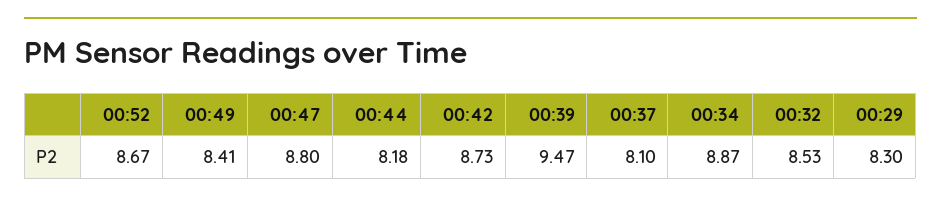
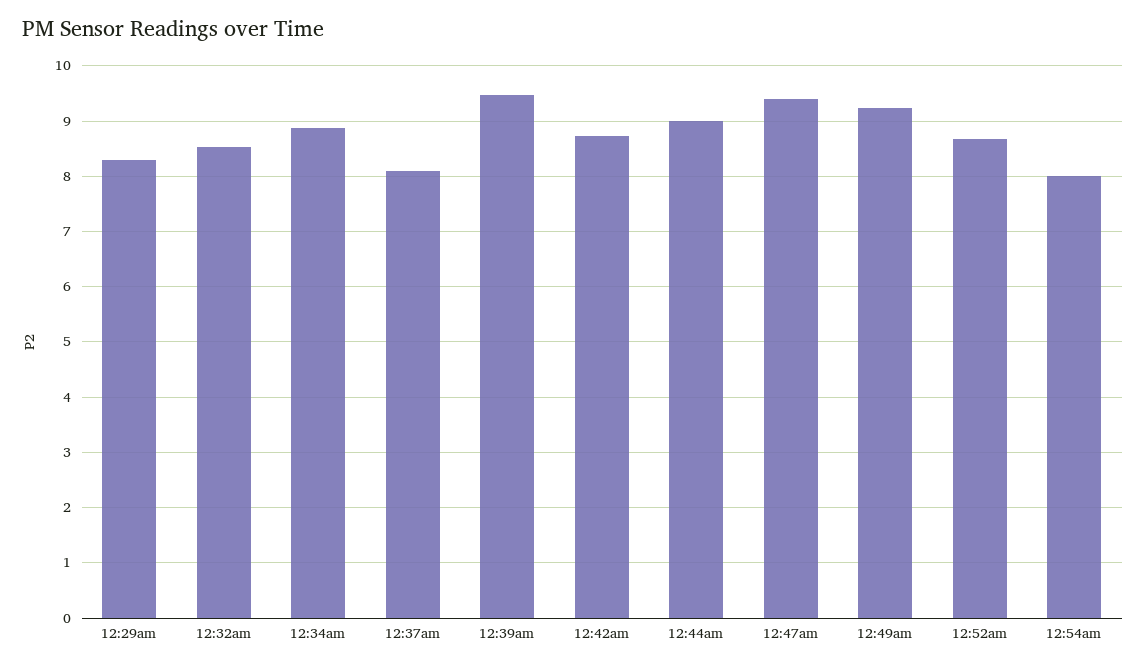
00:49: 8.41 -> 9.2
00:47: 8.8 -> 9.4
00:44: 8.18 -> 9
12:54am: none -> 8

